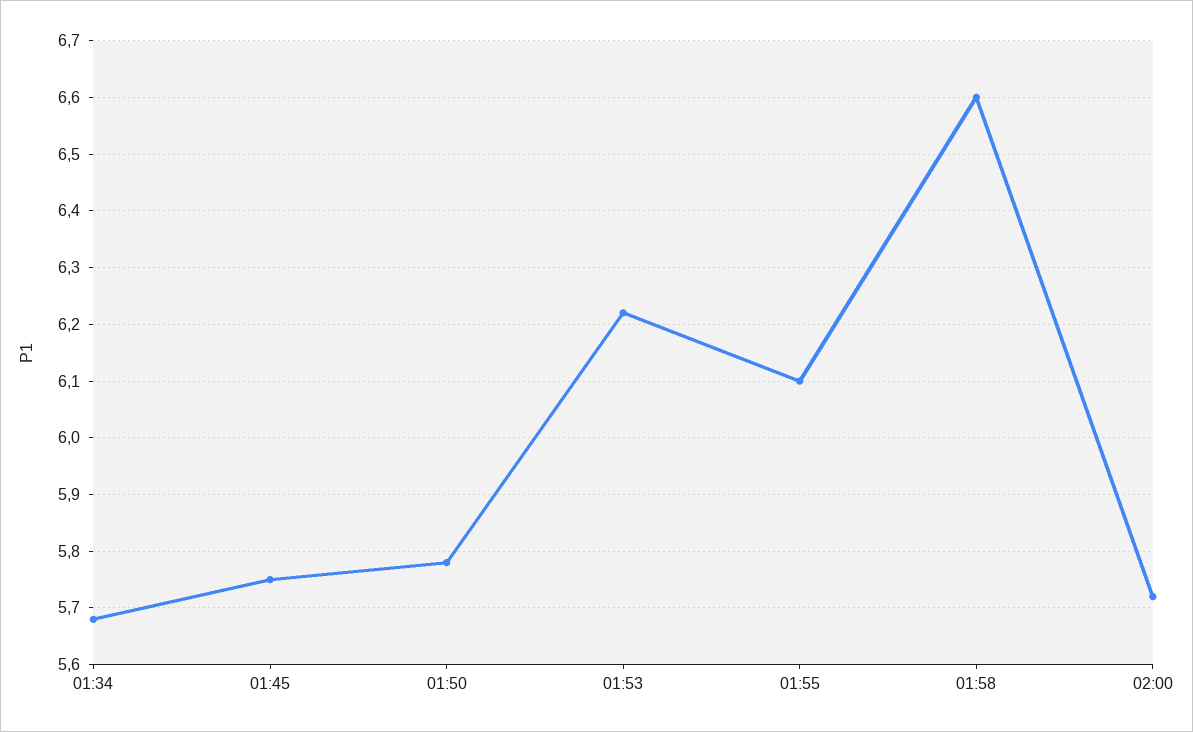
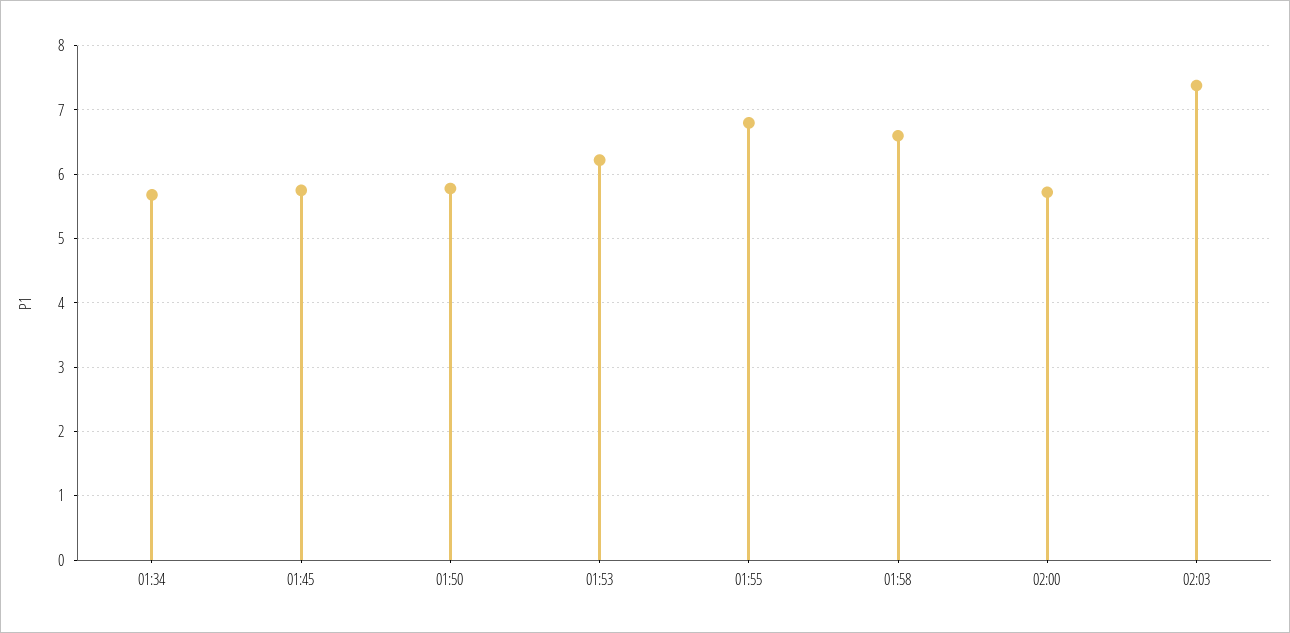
01:55: 6.1 -> 6.8
02:03: none -> 7.4

